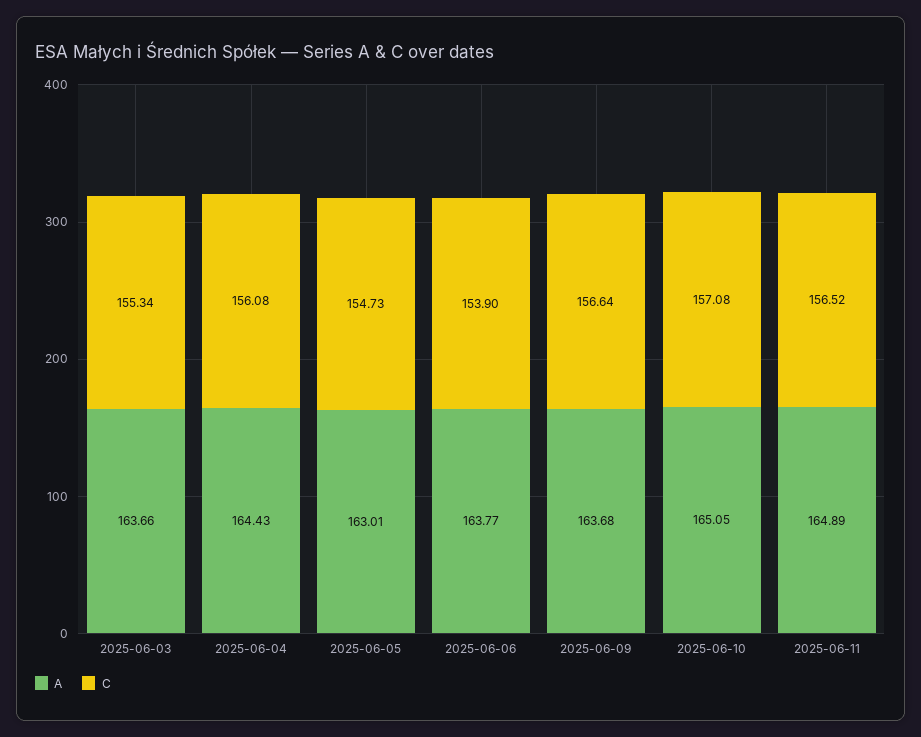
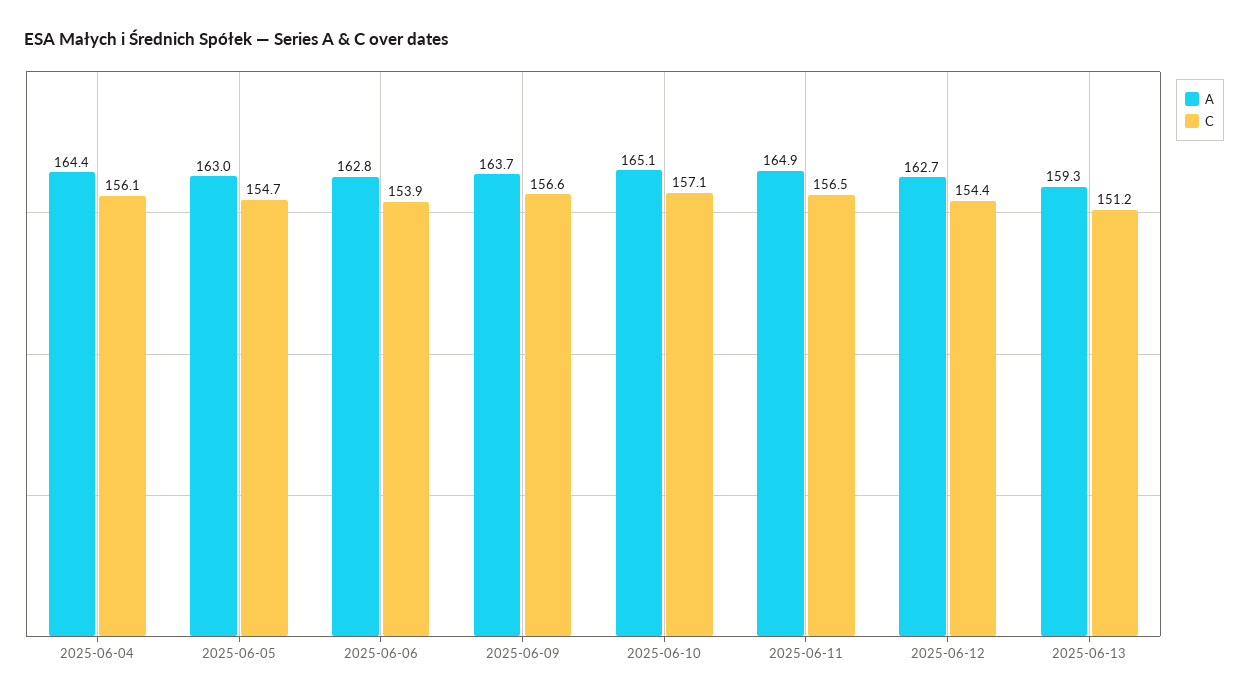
A, 2025-06-03: 163.66 -> none
C, 2025-06-03: 155.34 -> none
A, 2025-06-06: 163.77 -> 162.8
A, 2025-06-12: none -> 162.7
C, 2025-06-12: none -> 154.4
A, 2025-06-13: none -> 159.3
C, 2025-06-13: none -> 151.2

